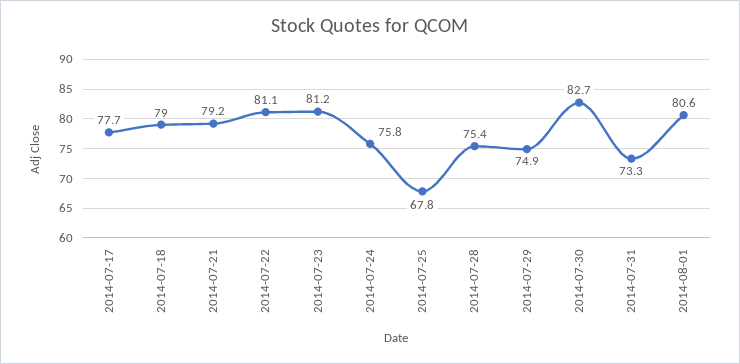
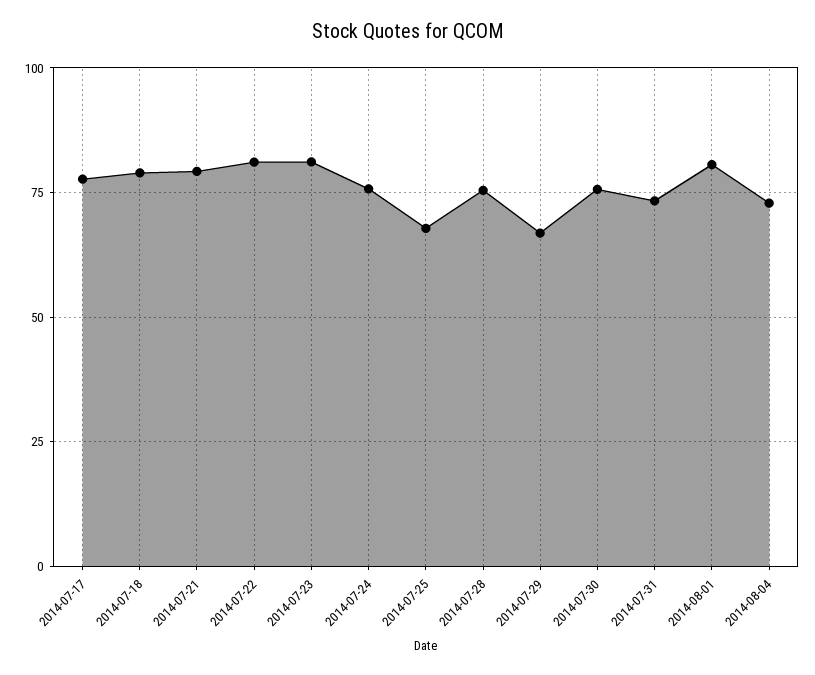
2014-07-29: 74.9 -> 67.5
2014-07-30: 82.7 -> 75
2014-08-04: none -> 72.5

